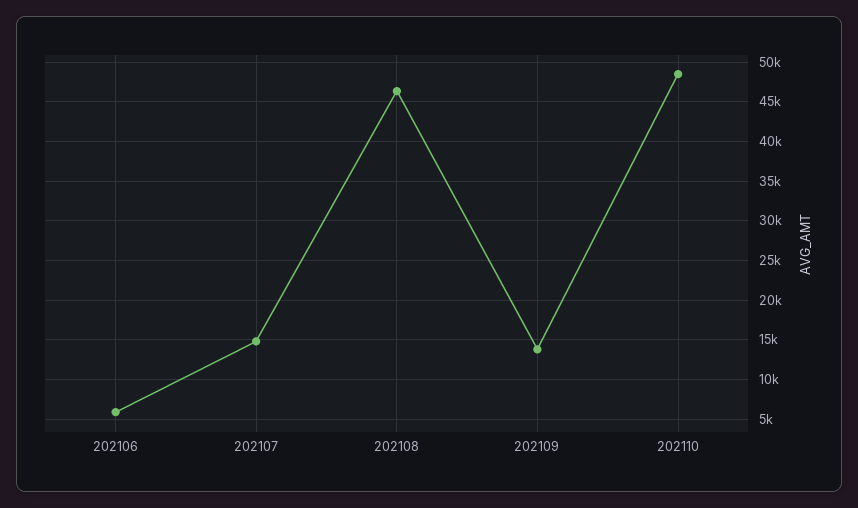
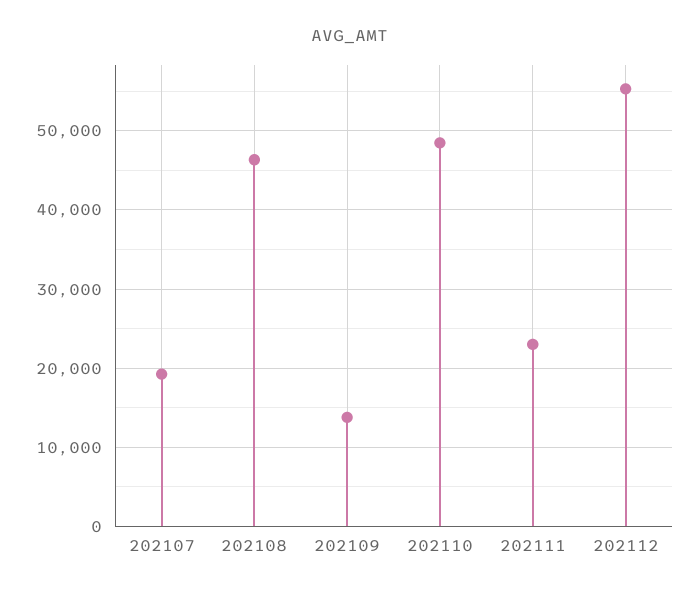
202106: 6000 -> none
202107: 15000 -> 19000
202111: none -> 23000
202112: none -> 55000

